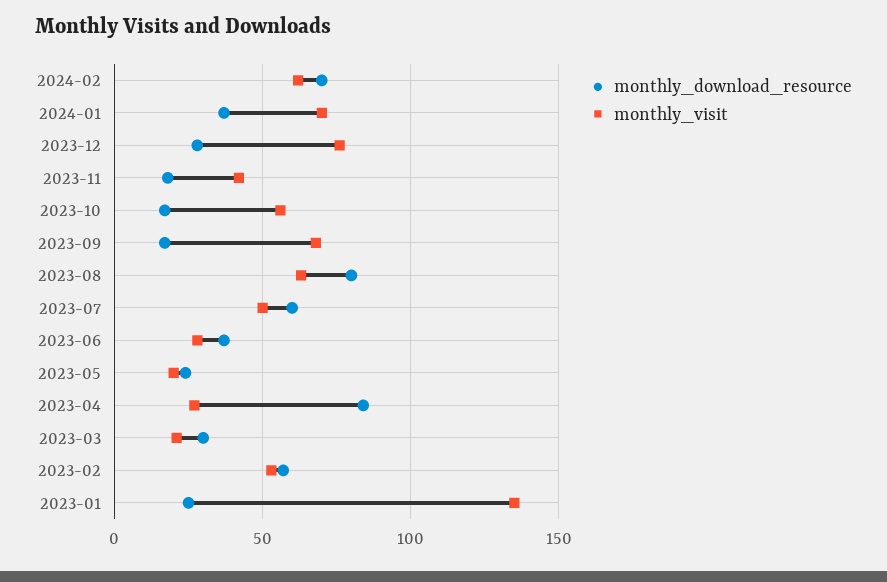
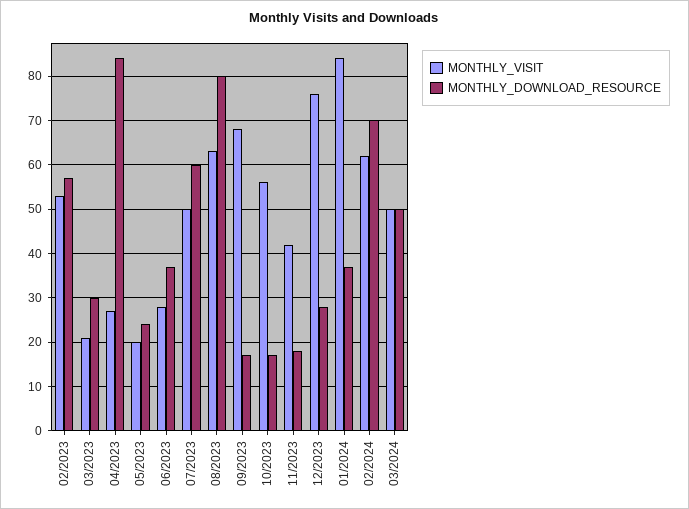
monthly_visit, 2024-01: 70 -> 85
monthly_download_resource, 2023-01: 25 -> none
monthly_visit, 2023-01: 135 -> none
monthly_visit, 03/2024: none -> 50
monthly_download_resource, 03/2024: none -> 50

